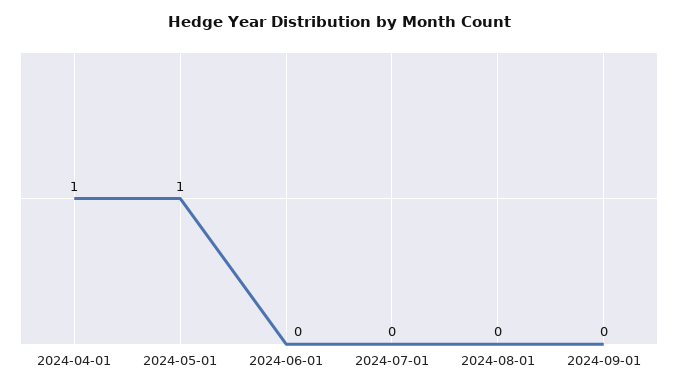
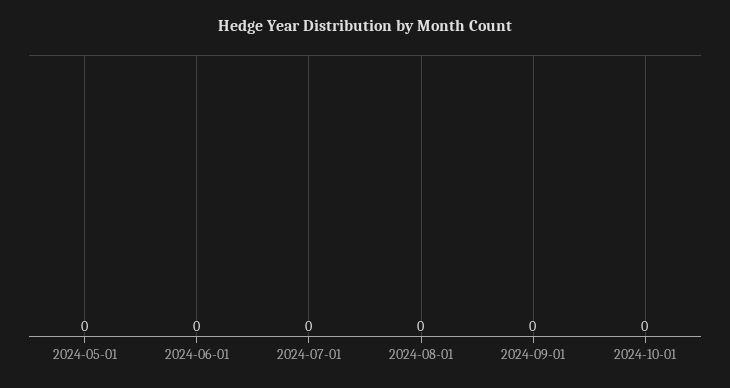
2024-04-01: 1 -> none
2024-05-01: 1 -> 0
2024-10-01: none -> 0

